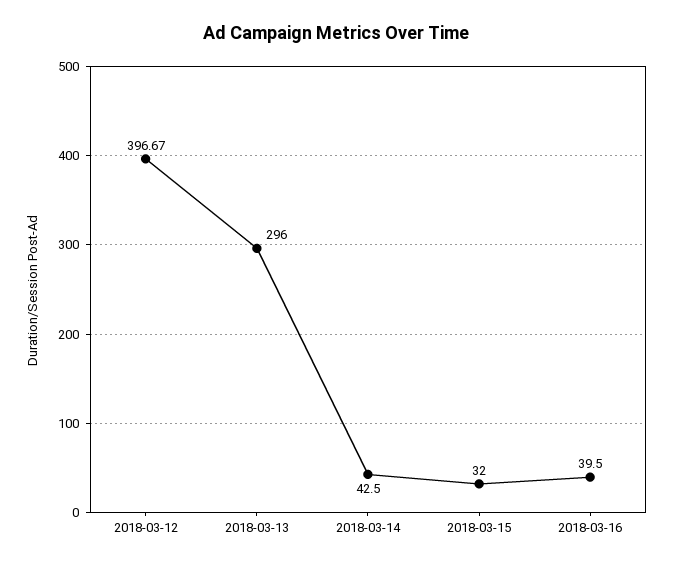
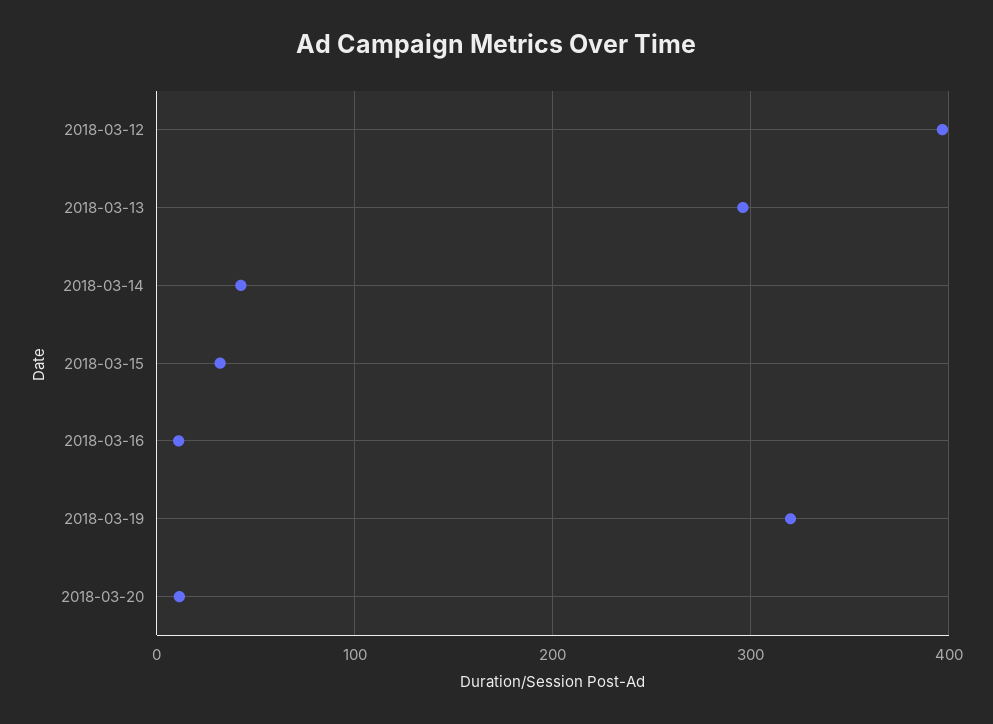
2018-03-16: 39.5 -> 10
2018-03-19: none -> 320
2018-03-20: none -> 10

